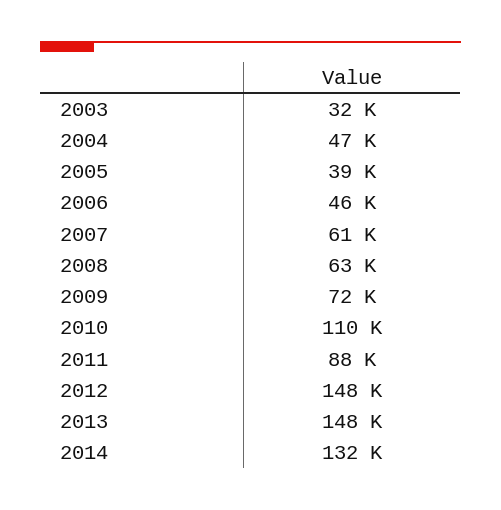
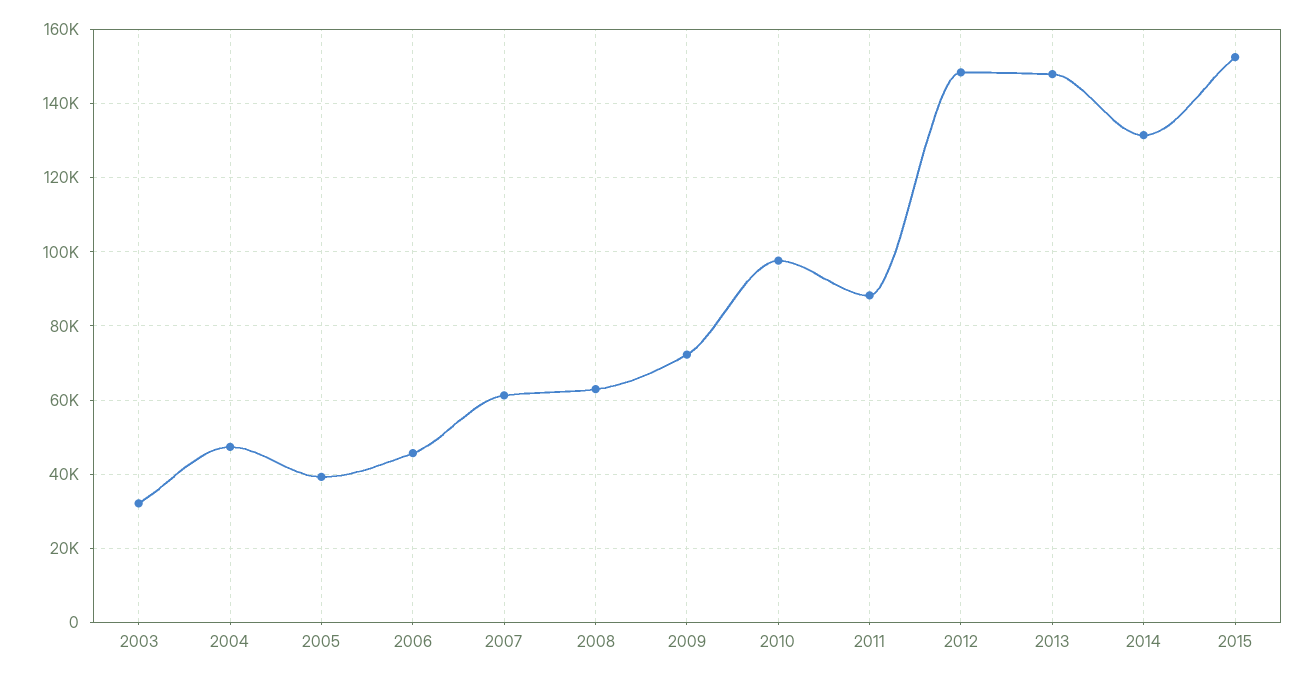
2010: 110000 -> 98000
2015: none -> 152000

